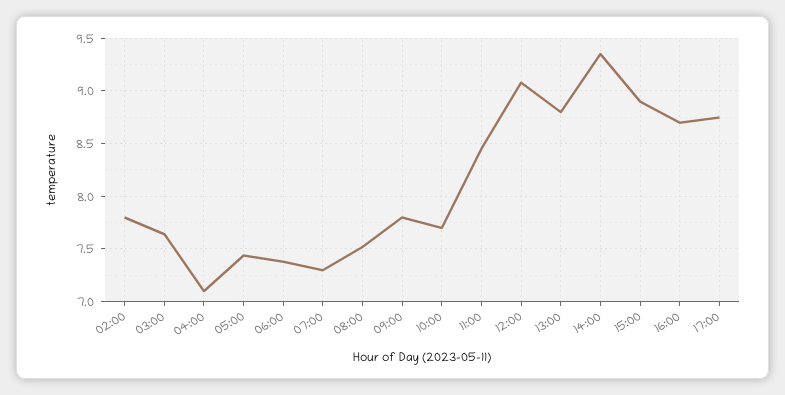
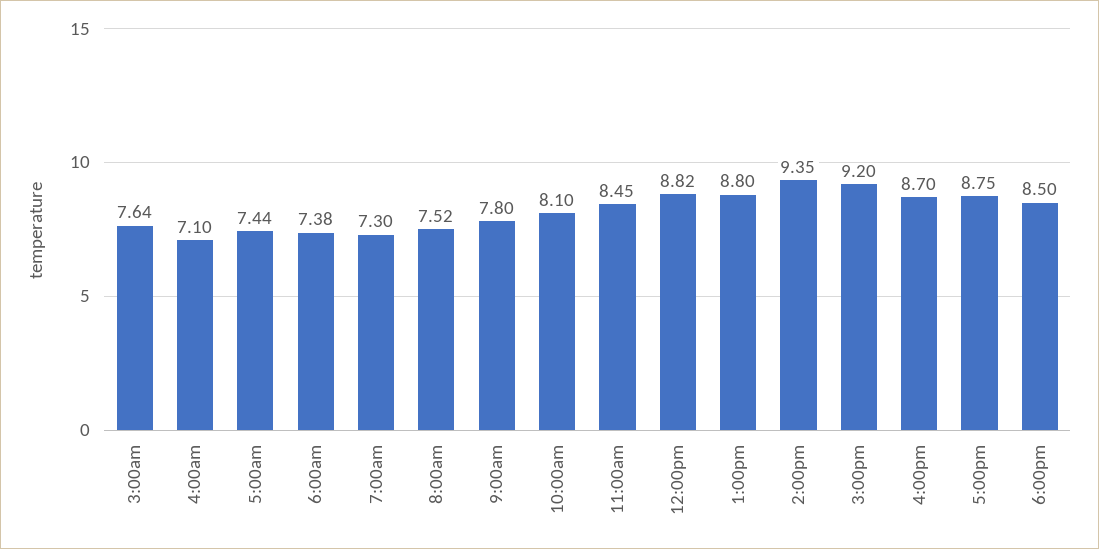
02:00: 7.8 -> none
10:00: 7.7 -> 8.1
12:00: 9.1 -> 8.82
15:00: 8.9 -> 9.2
6:00pm: none -> 8.5

